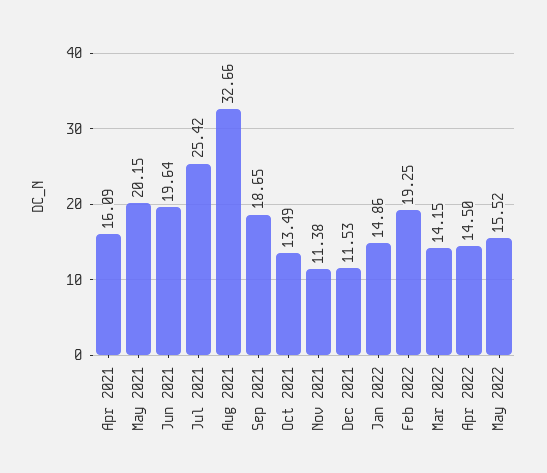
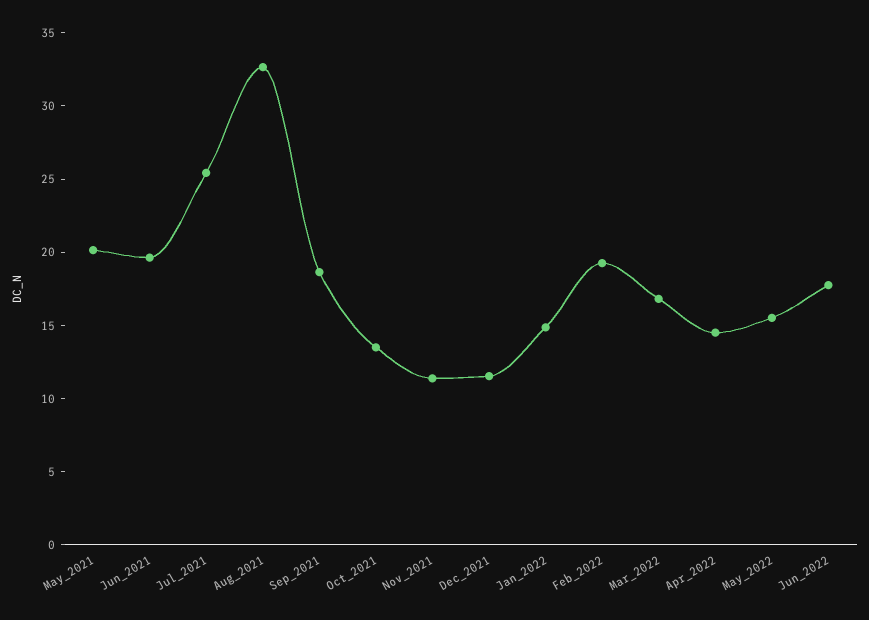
Apr 2021: 16.09 -> none
Mar 2022: 14.15 -> 17
Jun_2022: none -> 18

